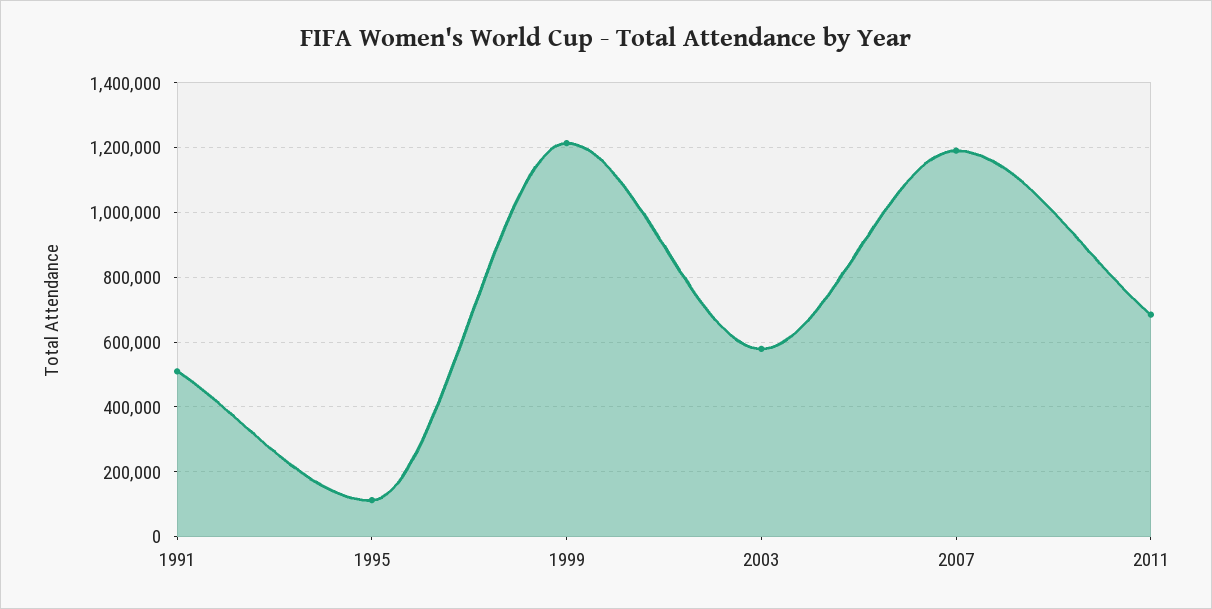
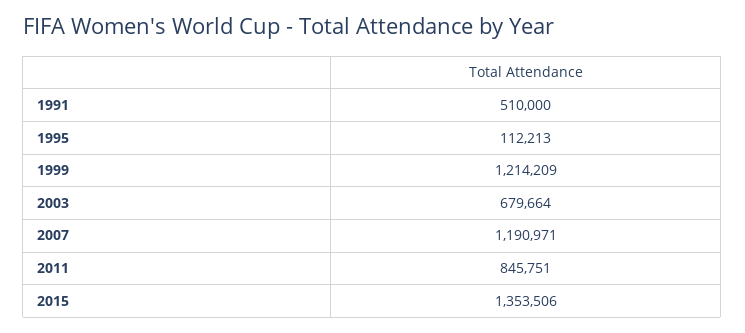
2003: 580000 -> 679664
2011: 680000 -> 845751
2015: none -> 1353506

